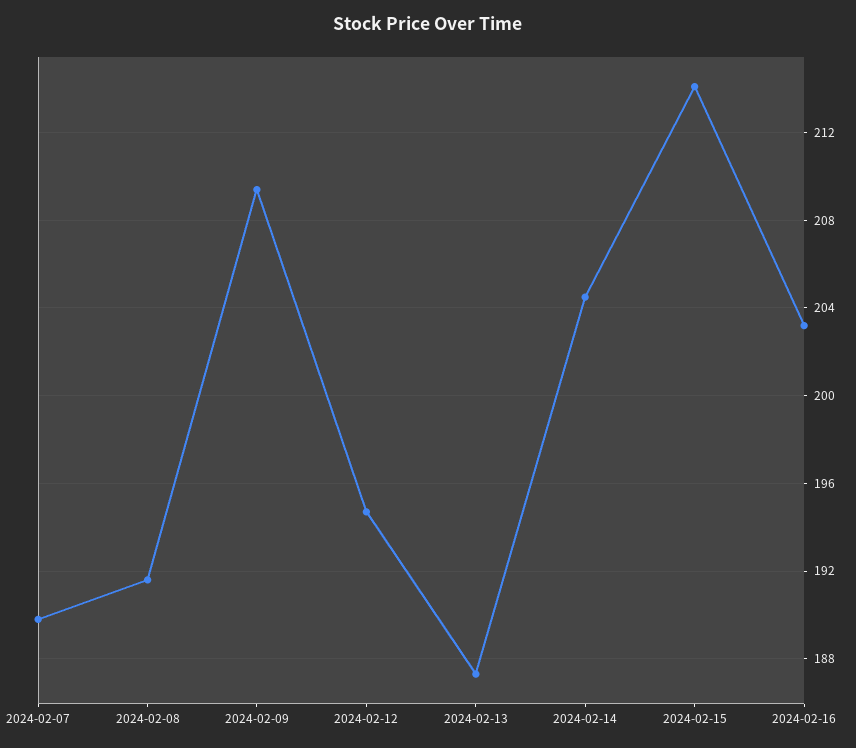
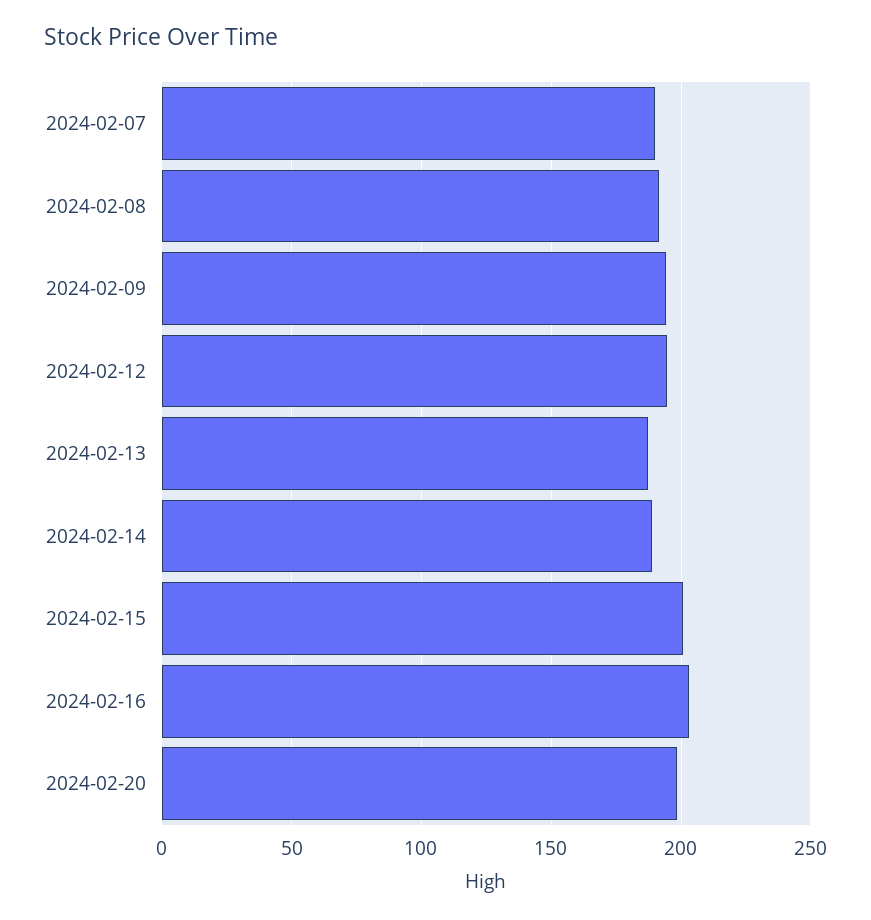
2024-02-09: 209.5 -> 195
2024-02-14: 204.5 -> 190
2024-02-15: 214 -> 200
2024-02-20: none -> 200

